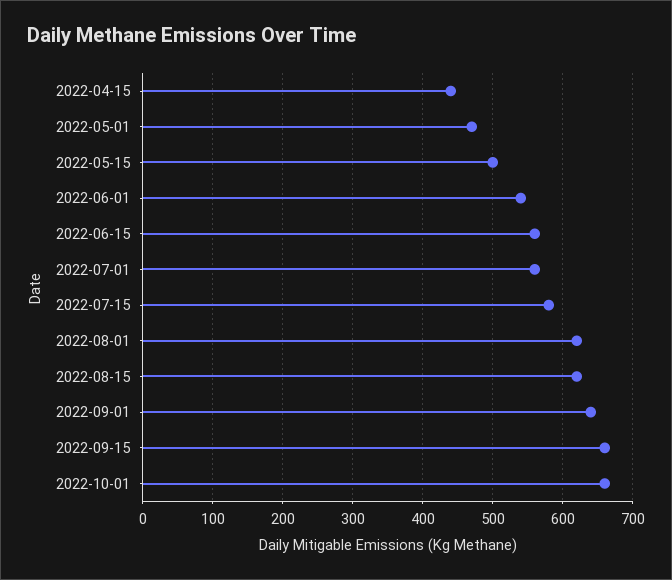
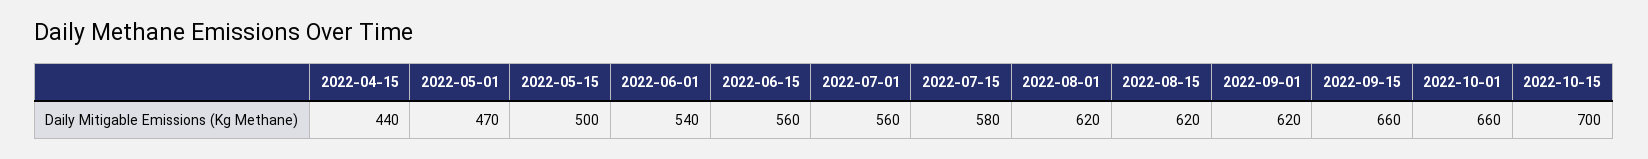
2022-09-01: 640 -> 620
2022-10-15: none -> 700

